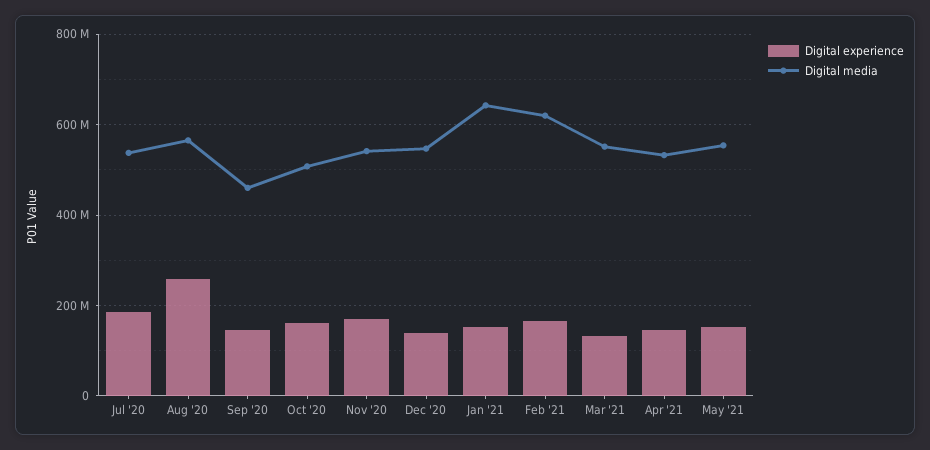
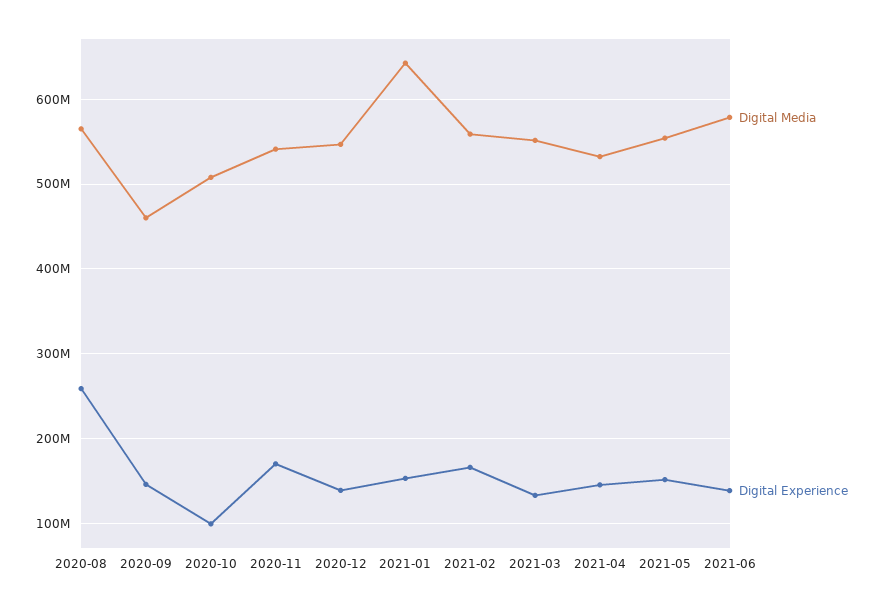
Digital experience, Jul '20: 180000000 -> none
Digital media, Jul '20: 540000000 -> none
Digital experience, Oct '20: 160000000 -> 100000000
Digital media, Feb '21: 620000000 -> 560000000
Digital media, 2021-06: none -> 580000000
Digital experience, 2021-06: none -> 140000000

